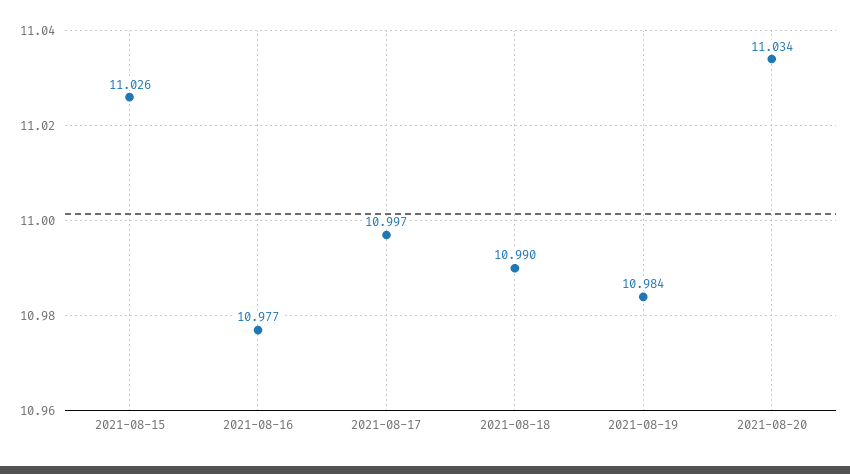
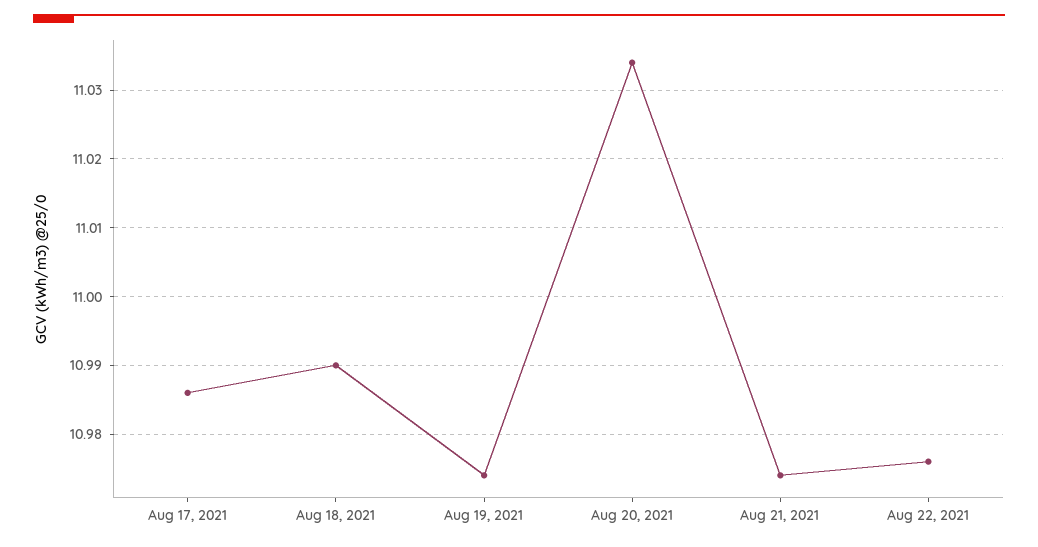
2021-08-15: 11.026 -> none
2021-08-16: 10.977 -> none
2021-08-17: 10.997 -> 10.986
2021-08-19: 10.984 -> 10.974
Aug 21, 2021: none -> 10.974
Aug 22, 2021: none -> 10.976

